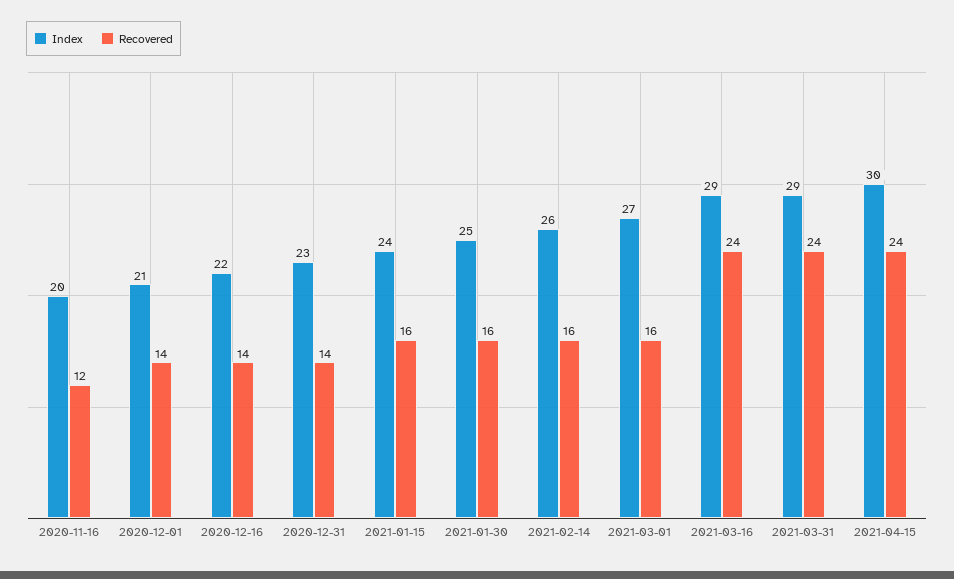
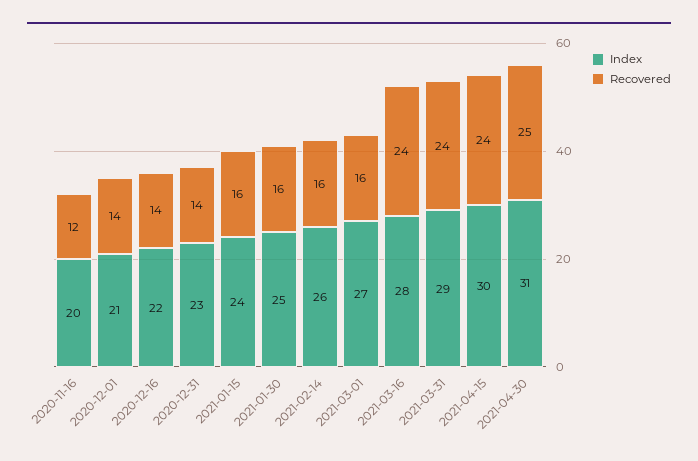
Index, 2021-03-16: 29 -> 28
Index, 2021-04-30: none -> 31
Recovered, 2021-04-30: none -> 25

